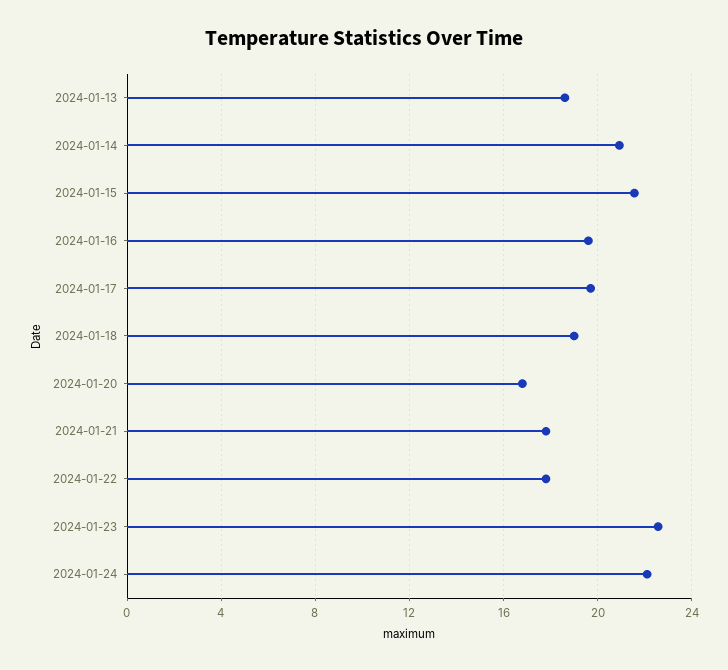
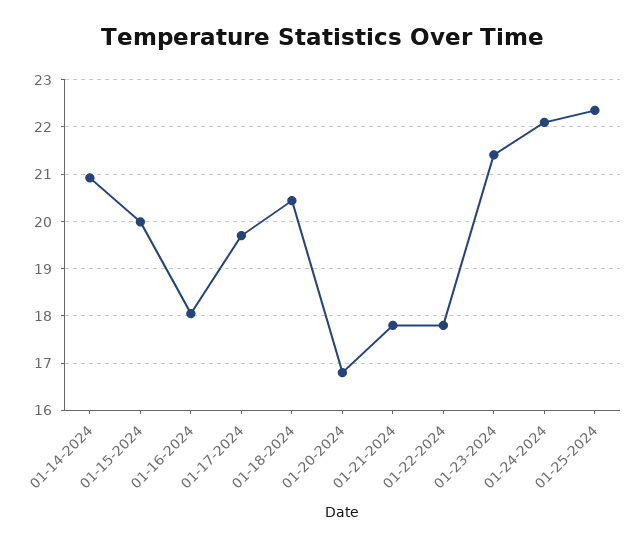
2024-01-13: 18.5 -> none
2024-01-15: 21.5 -> 20
2024-01-16: 19.5 -> 18
2024-01-18: 19 -> 20.4
2024-01-23: 22.5 -> 21.4
01-25-2024: none -> 22.4

